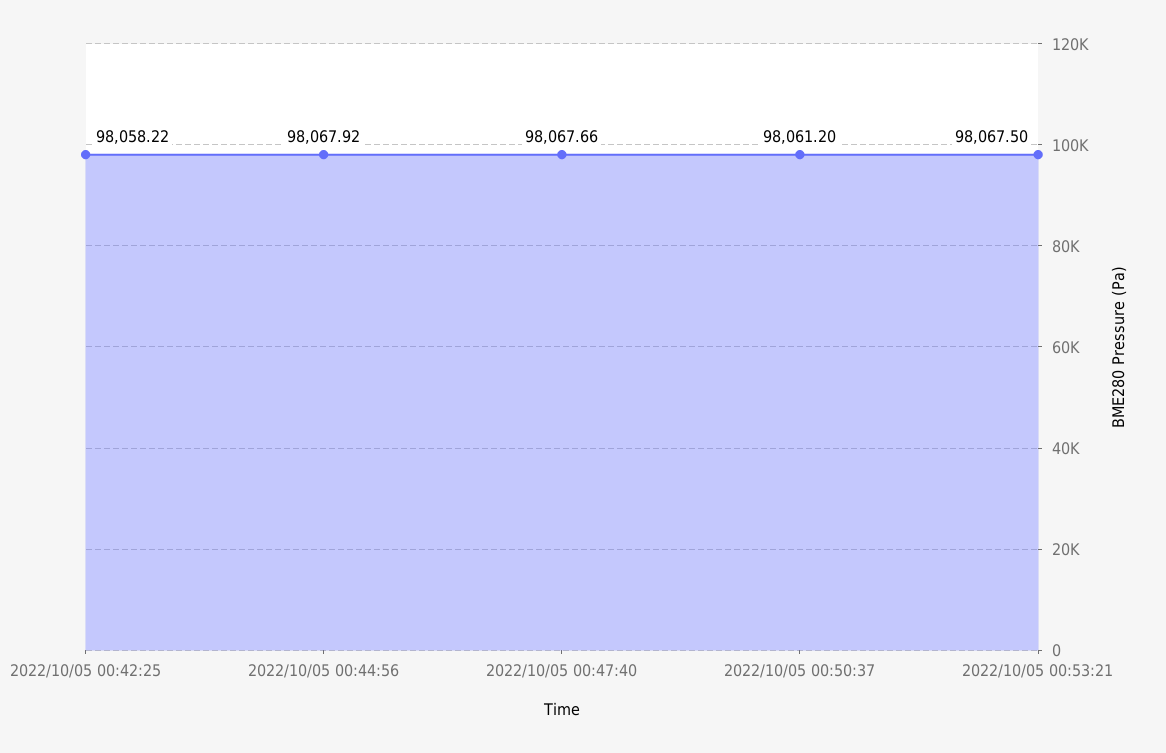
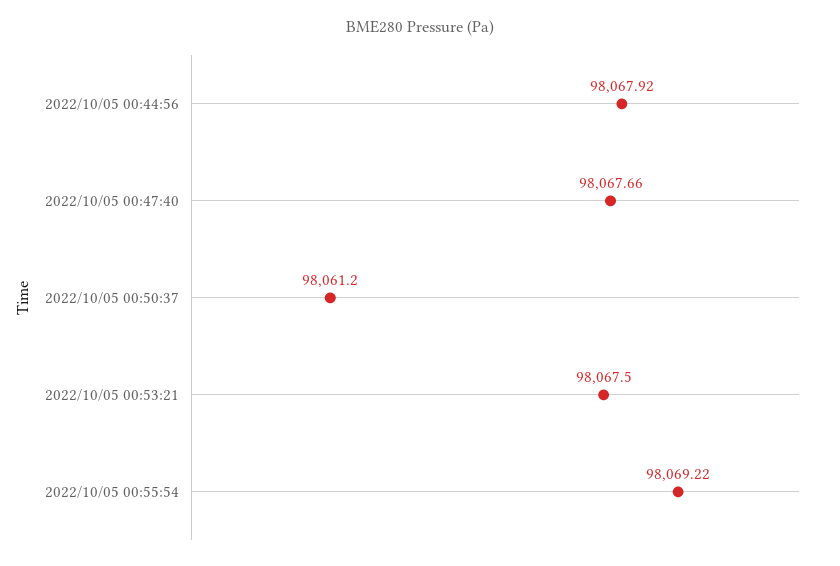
2022/10/05 00:42:25: 98058.22 -> none
2022/10/05 00:55:54: none -> 98069.22

